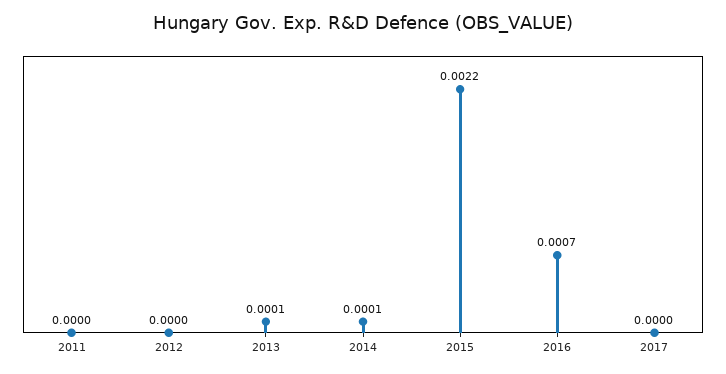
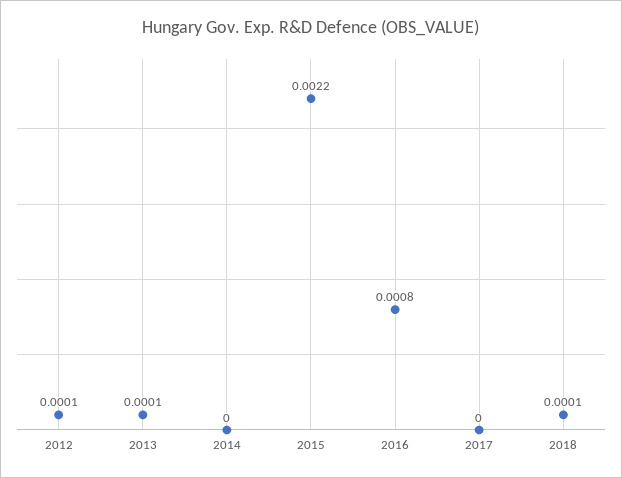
2011: 0 -> none
2012: 0 -> 0.0001
2014: 0.0001 -> 0
2016: 0.0007 -> 0.0008
2018: none -> 0.0001

